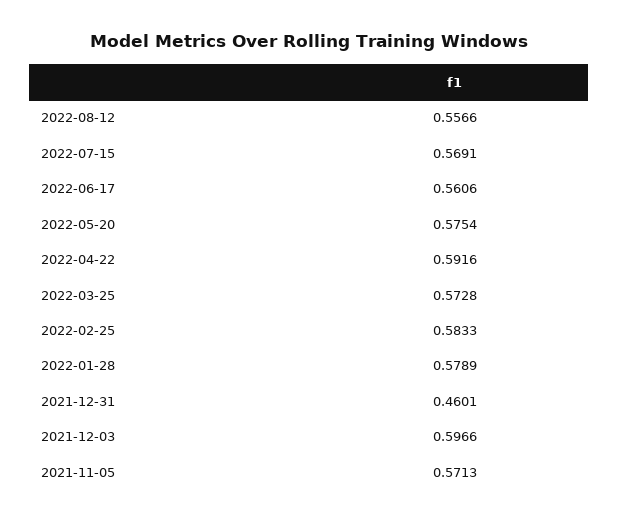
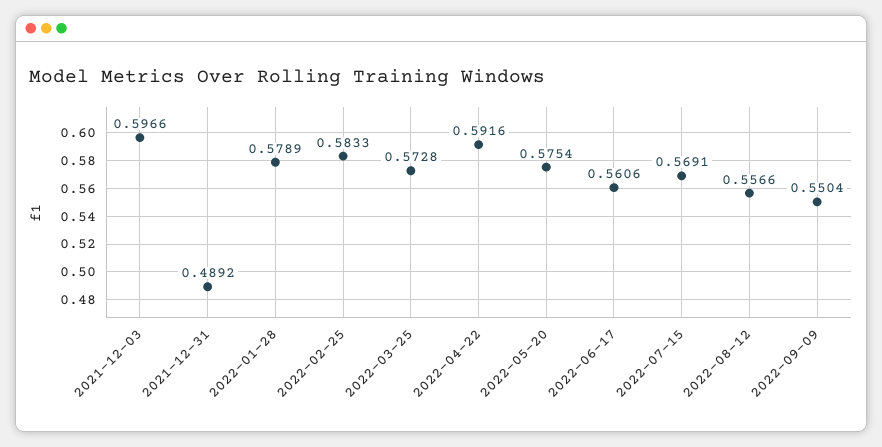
2021-12-31: 0.4601 -> 0.4892
2021-11-05: 0.5713 -> none
2022-09-09: none -> 0.5504

